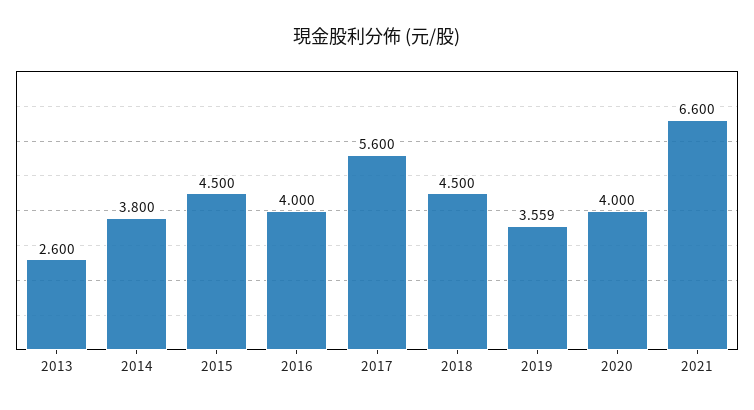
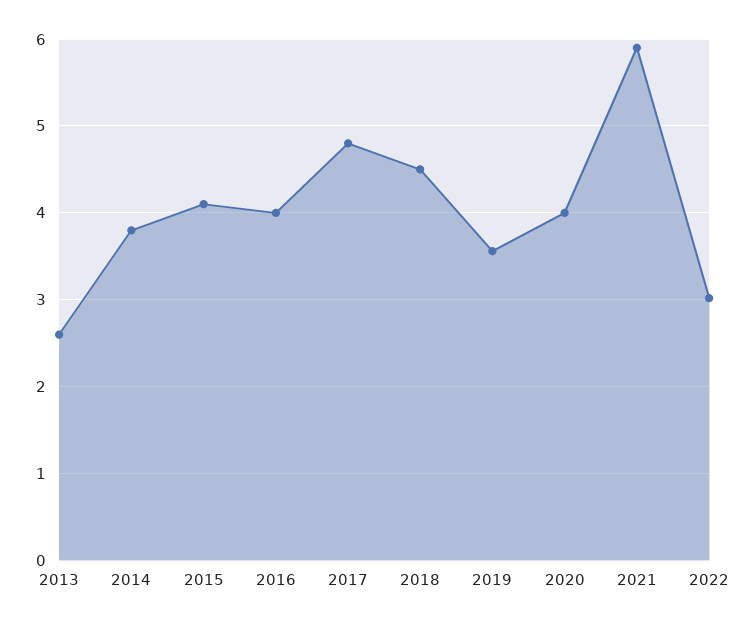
2015: 4.5 -> 4.1
2017: 5.6 -> 4.8
2021: 6.6 -> 5.9
2022: none -> 3

